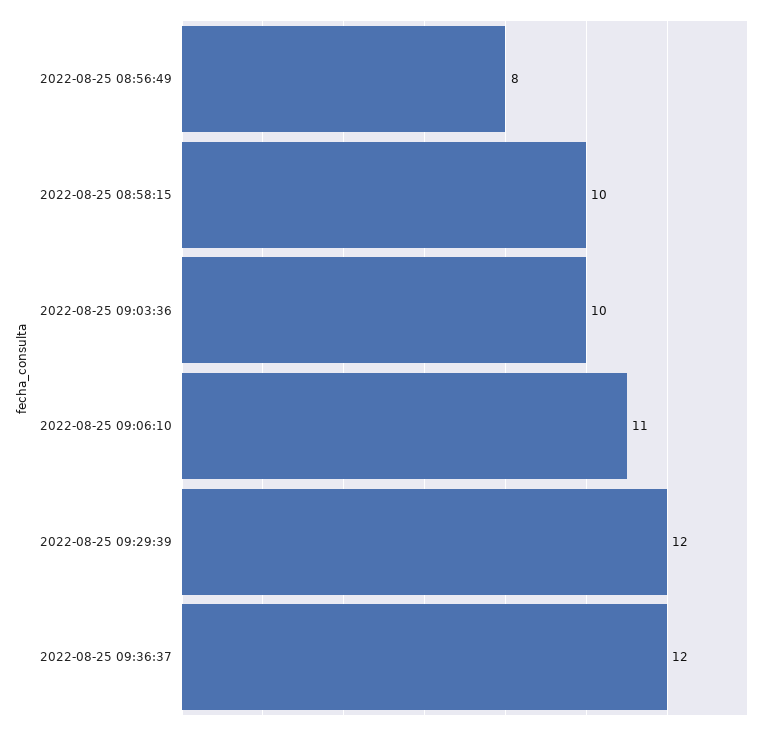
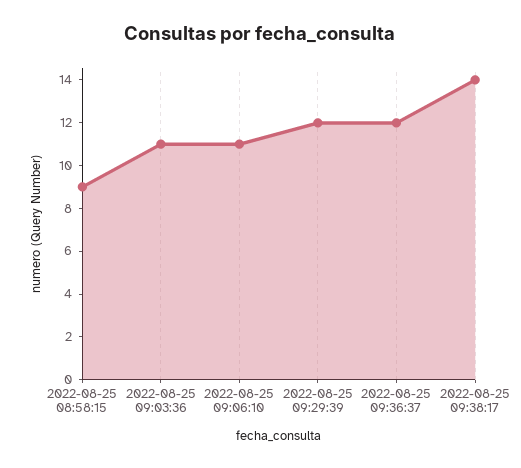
2022-08-25 08:56:49: 8 -> none
2022-08-25 08:58:15: 10 -> 9
2022-08-25 09:03:36: 10 -> 11
2022-08-25 09:38:17: none -> 14

